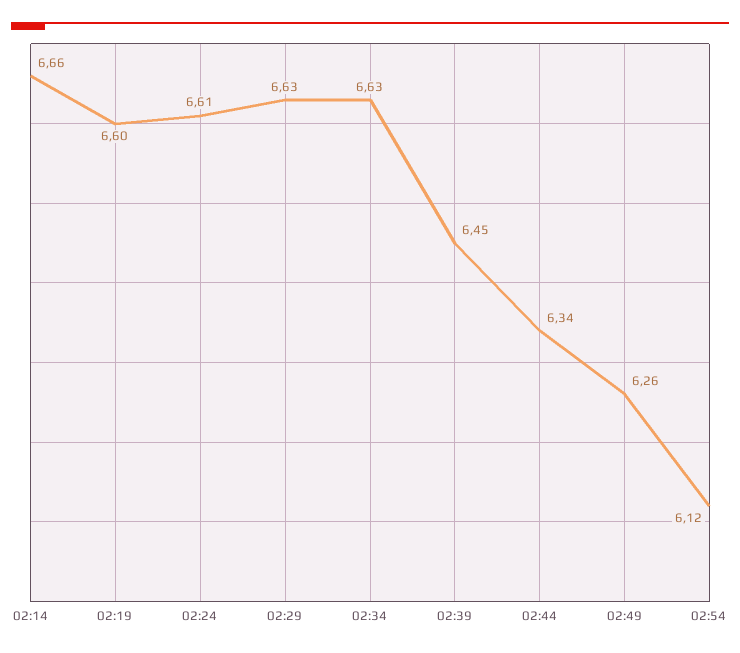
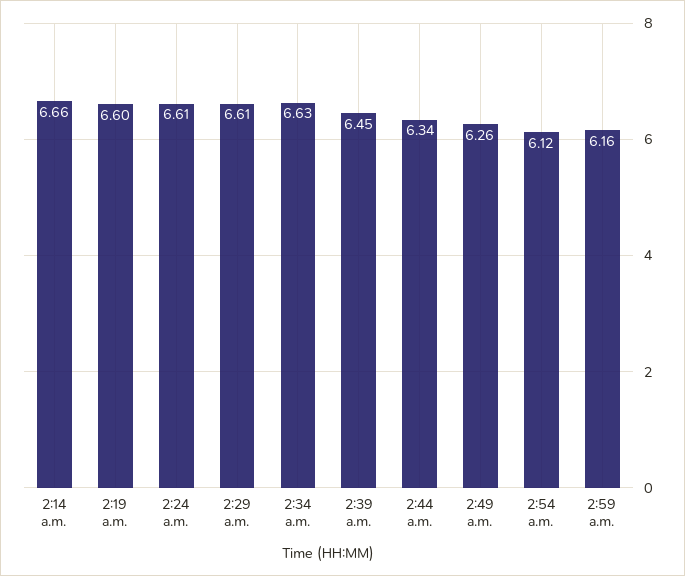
02:29: 6.63 -> 6.61
2:59 a.m.: none -> 6.16

